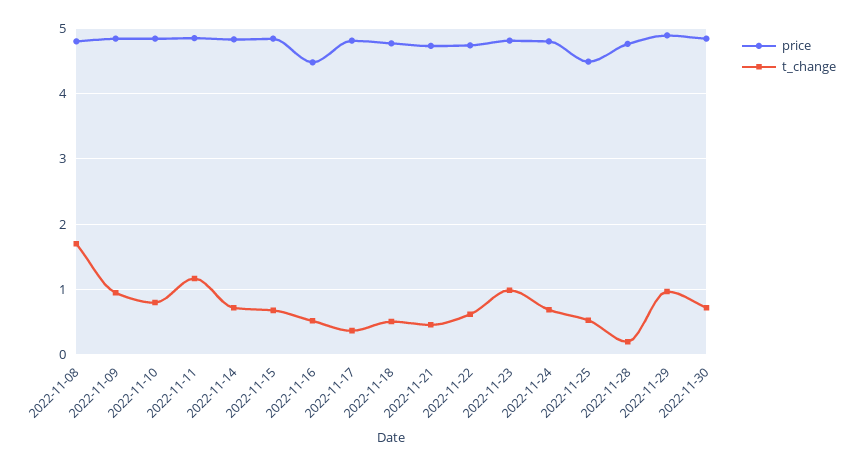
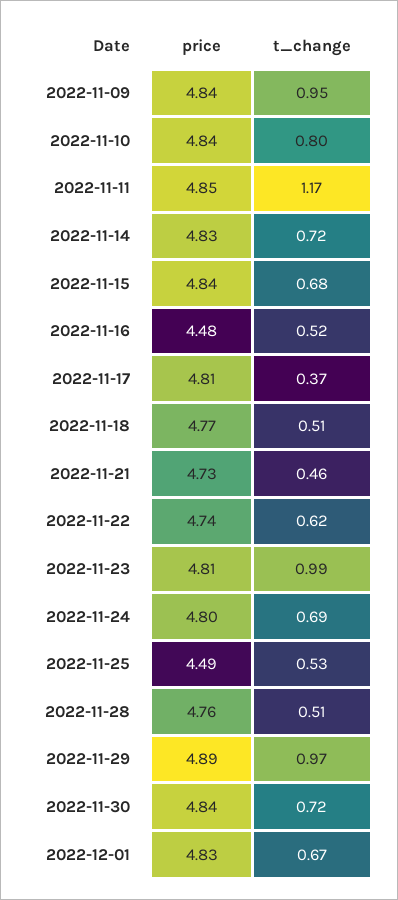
price, 2022-11-08: 4.8 -> none
t_change, 2022-11-08: 1.7 -> none
t_change, 2022-11-28: 0.2 -> 0.51
price, 2022-12-01: none -> 4.83
t_change, 2022-12-01: none -> 0.67

